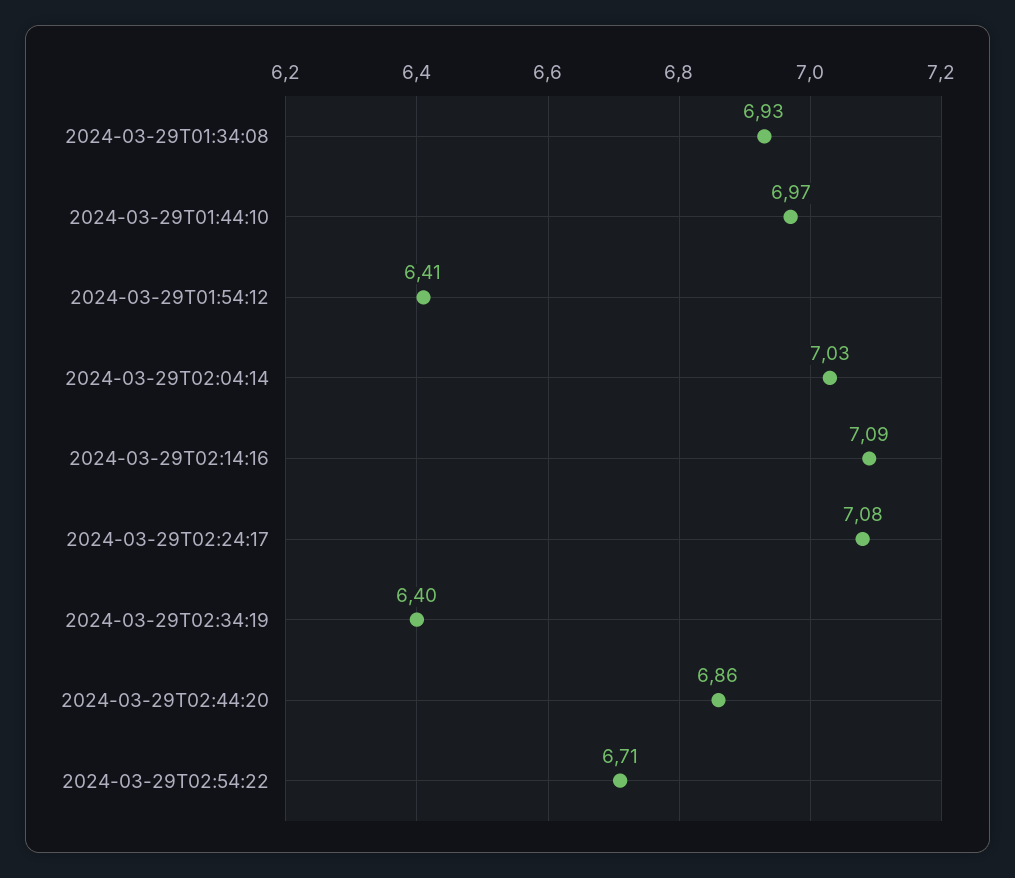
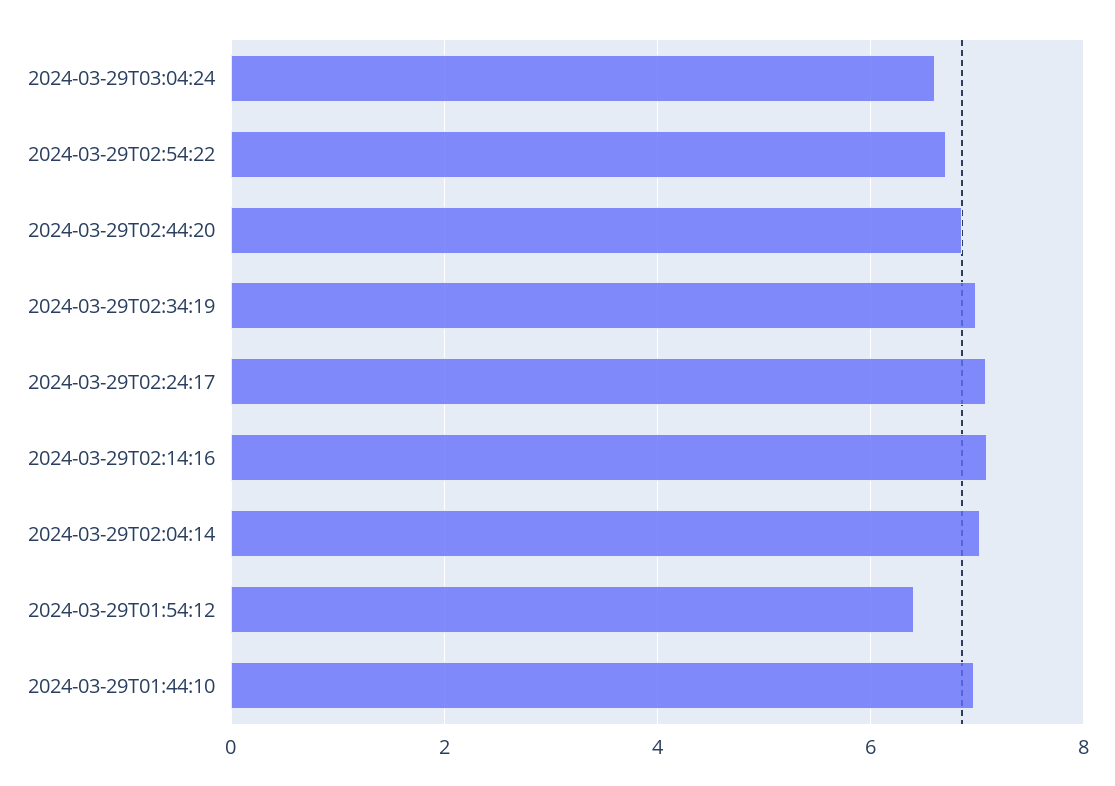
2024-03-29T01:34:08: 6.93 -> none
2024-03-29T02:34:19: 6.4 -> 7
2024-03-29T03:04:24: none -> 6.6

